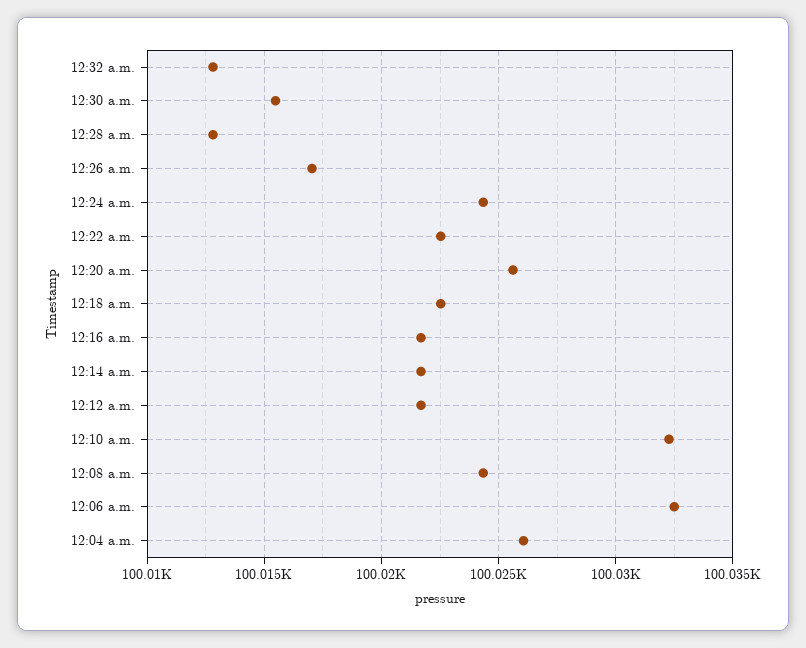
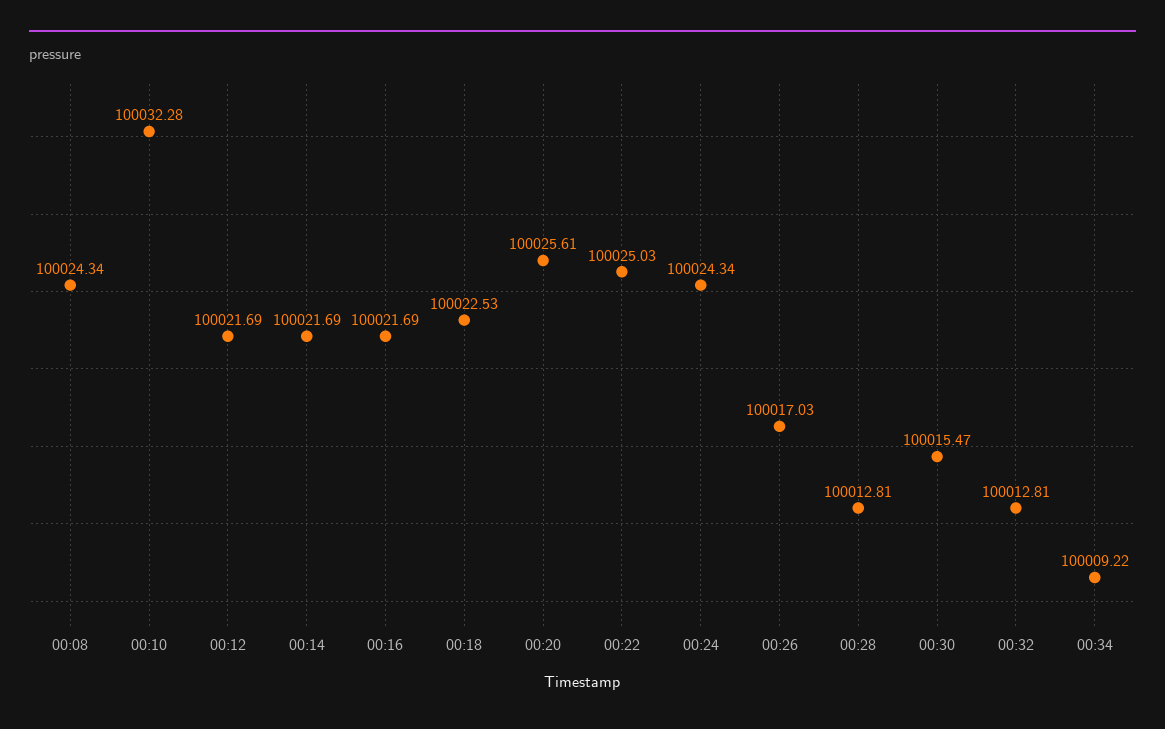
12:22 a.m.: 100022.5 -> 100025.03
12:06 a.m.: 100032.5 -> none
12:04 a.m.: 100026 -> none
00:34: none -> 100009.22

